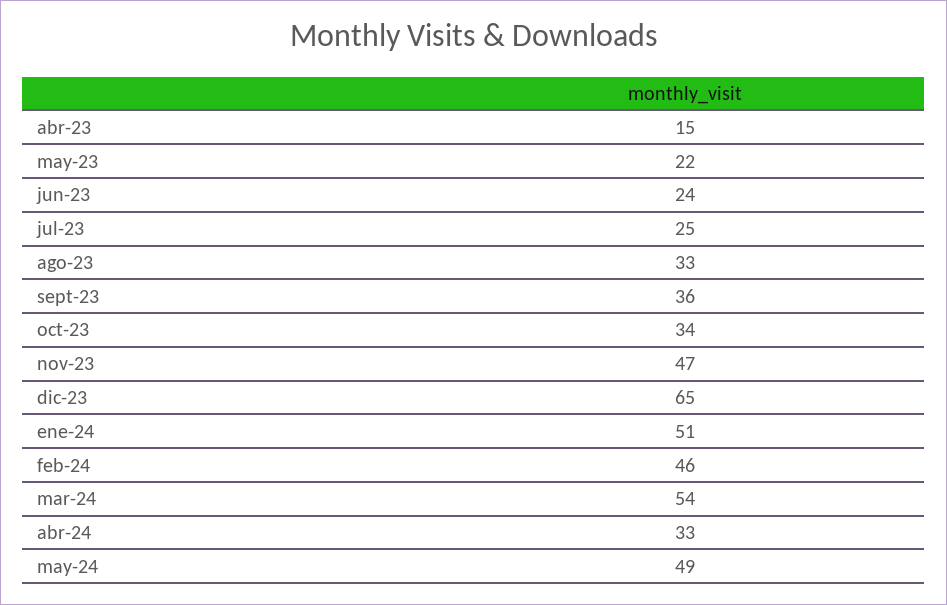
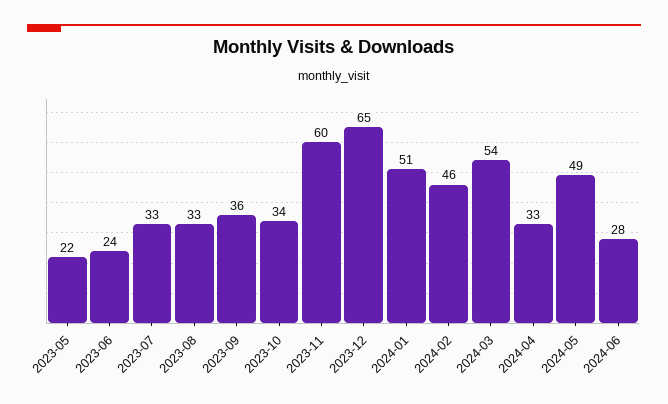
abr-23: 15 -> none
jul-23: 25 -> 33
nov-23: 47 -> 60
2024-06: none -> 28

